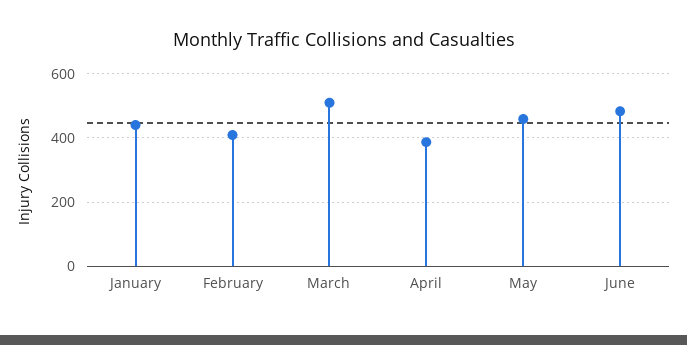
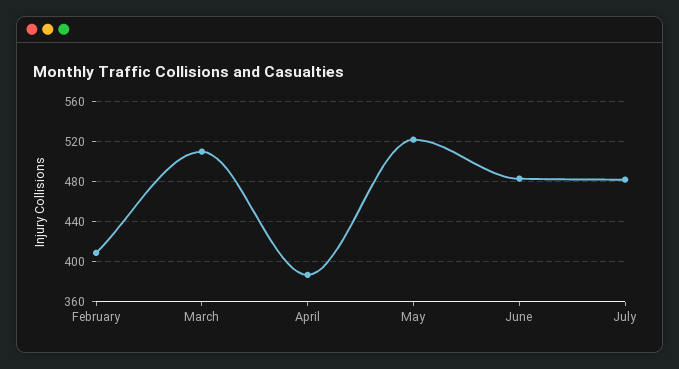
January: 440 -> none
May: 460 -> 520
July: none -> 480

